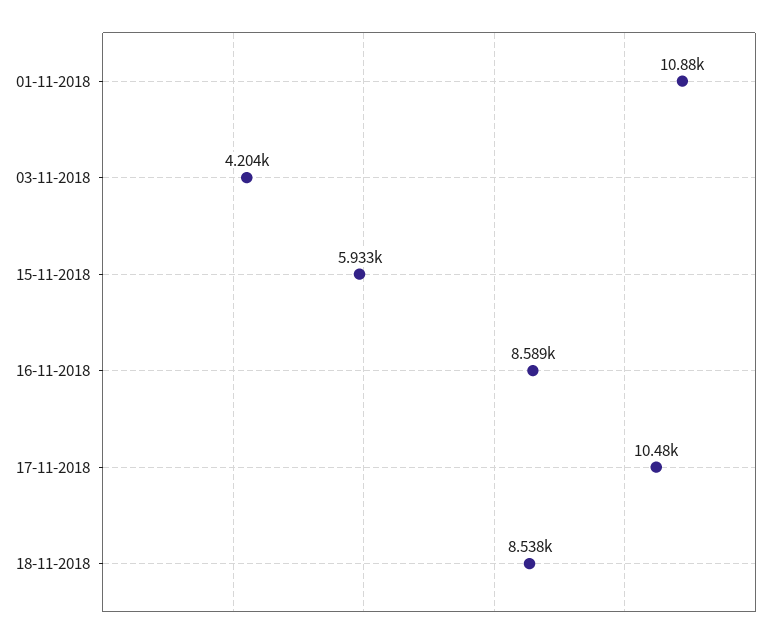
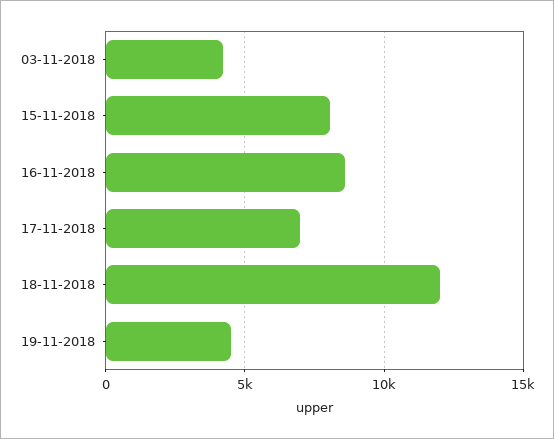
01-11-2018: 10880 -> none
15-11-2018: 5933 -> 8000
17-11-2018: 10480 -> 7000
18-11-2018: 8538 -> 12000
19-11-2018: none -> 4500

